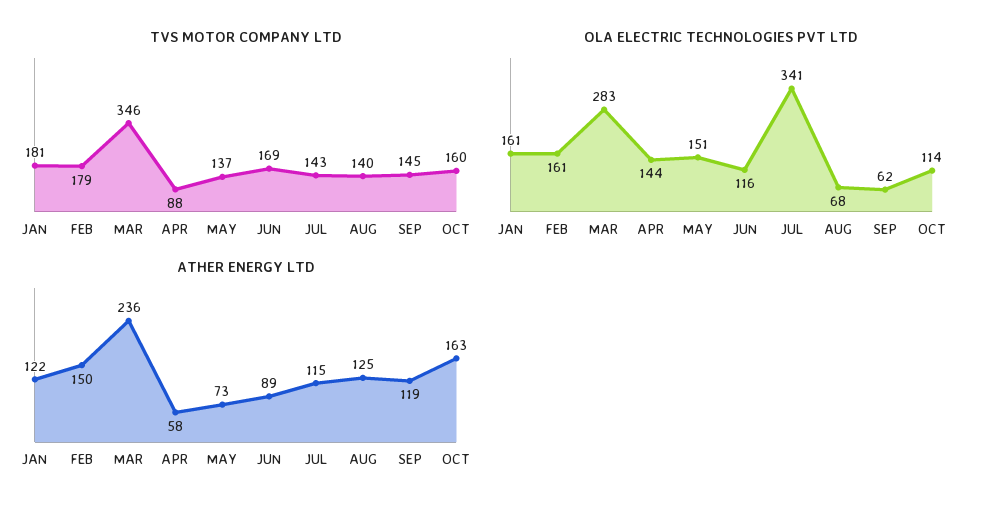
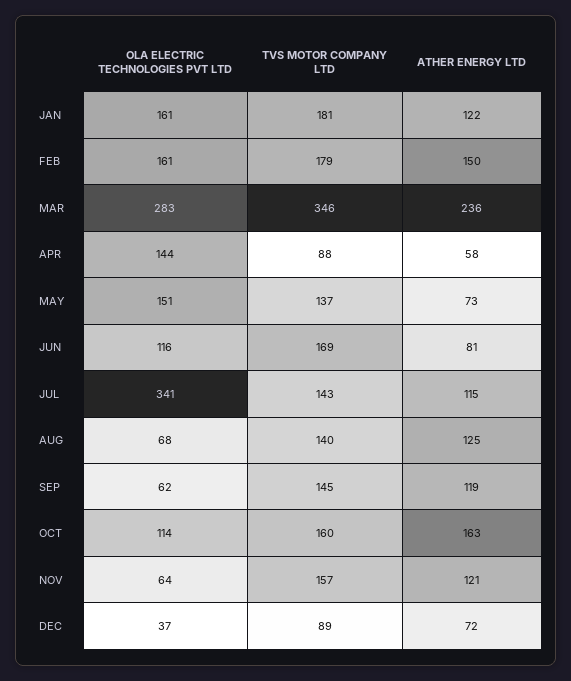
ATHER ENERGY LTD, JUN: 89 -> 81
OLA ELECTRIC TECHNOLOGIES PVT LTD, NOV: none -> 64
TVS MOTOR COMPANY LTD, NOV: none -> 157
ATHER ENERGY LTD, NOV: none -> 121
OLA ELECTRIC TECHNOLOGIES PVT LTD, DEC: none -> 37
TVS MOTOR COMPANY LTD, DEC: none -> 89
ATHER ENERGY LTD, DEC: none -> 72

